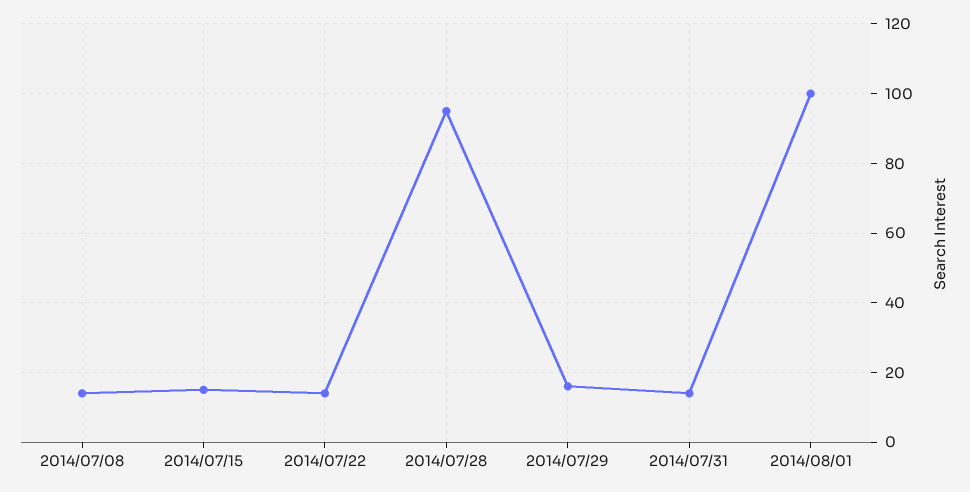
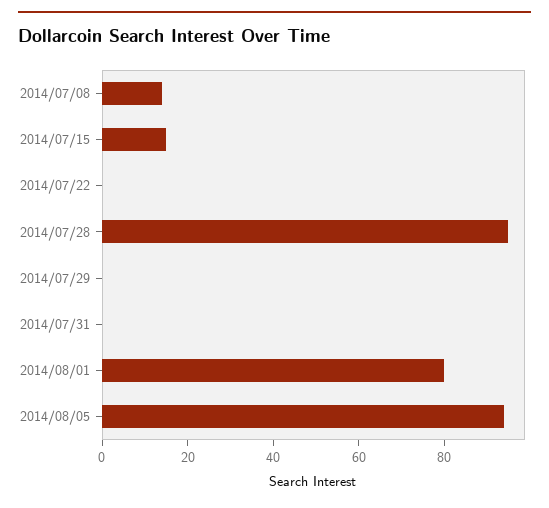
2014/07/22: 15 -> 0
2014/07/29: 15 -> 0
2014/07/31: 15 -> 0
2014/08/01: 100 -> 80
2014/08/05: none -> 95

